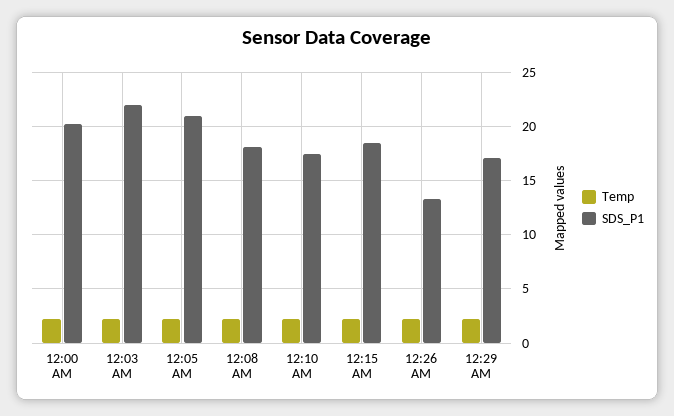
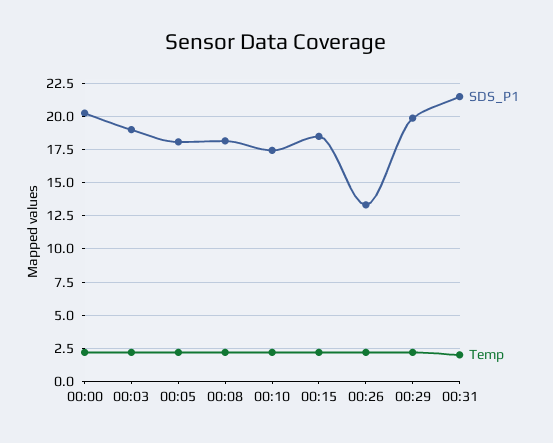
SDS_P1, 12:03 AM: 22 -> 19
SDS_P1, 12:05 AM: 21 -> 18
SDS_P1, 12:29 AM: 17 -> 20
SDS_P1, 00:31: none -> 21.5
Temp, 00:31: none -> 2

